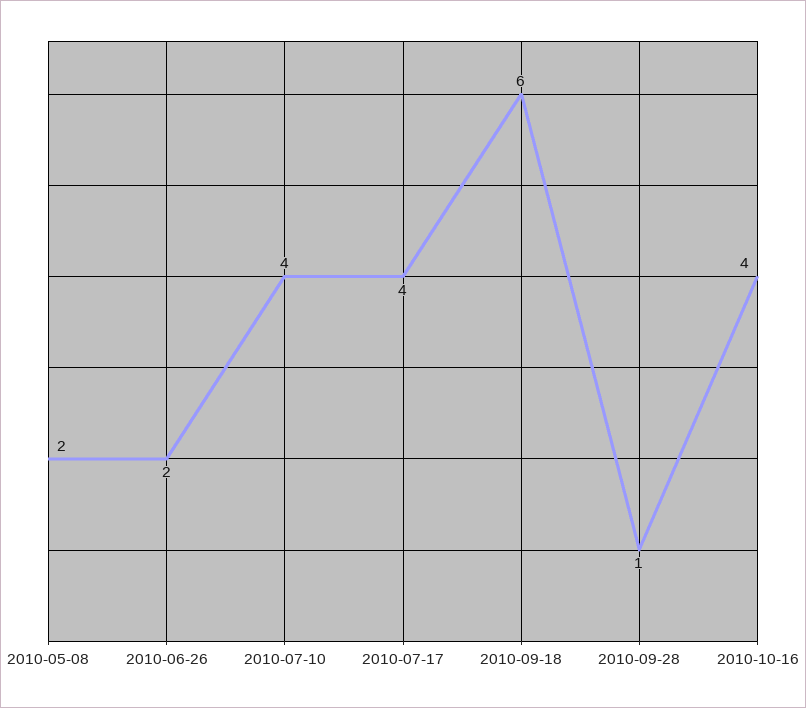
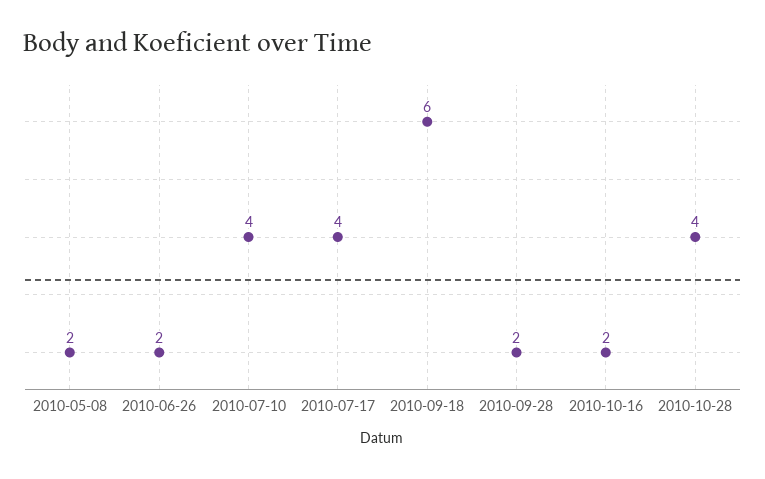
2010-09-28: 1 -> 2
2010-10-16: 4 -> 2
2010-10-28: none -> 4

